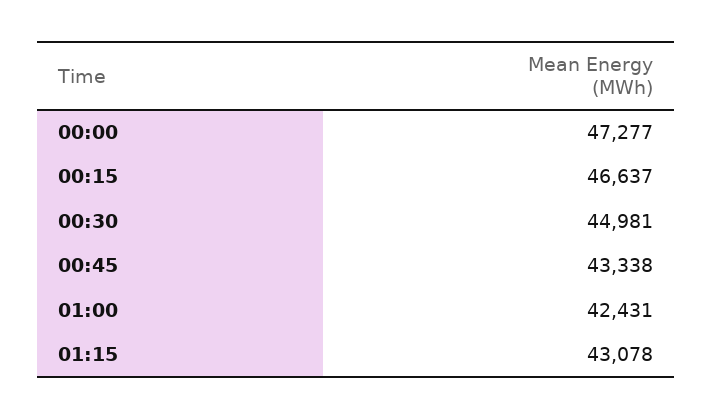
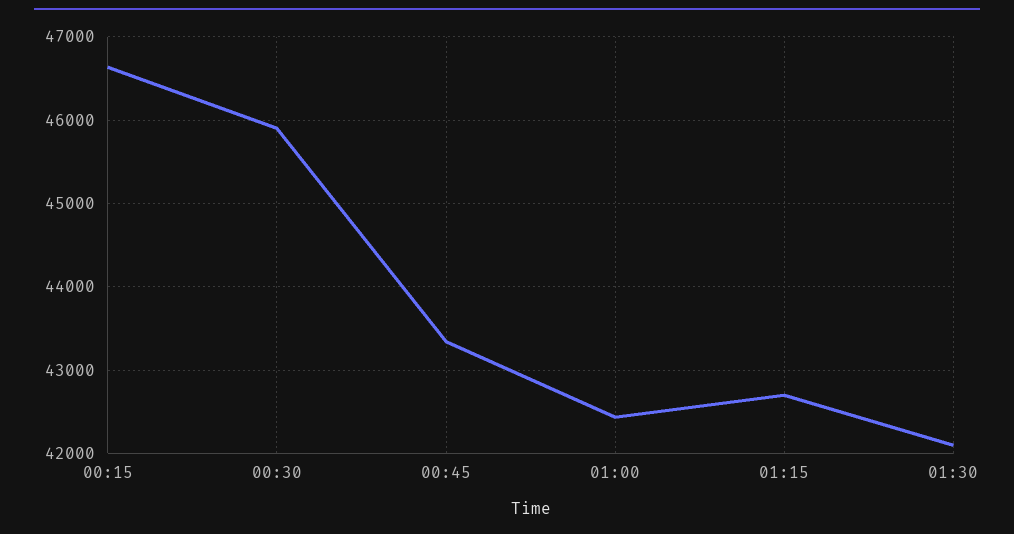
00:00: 47277 -> none
00:30: 44981 -> 45900
01:15: 43078 -> 42700
01:30: none -> 42100

